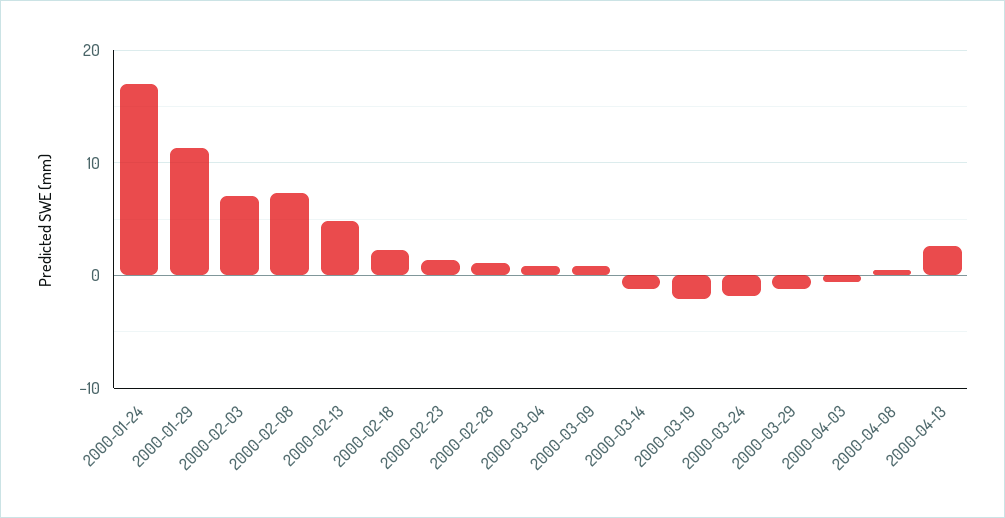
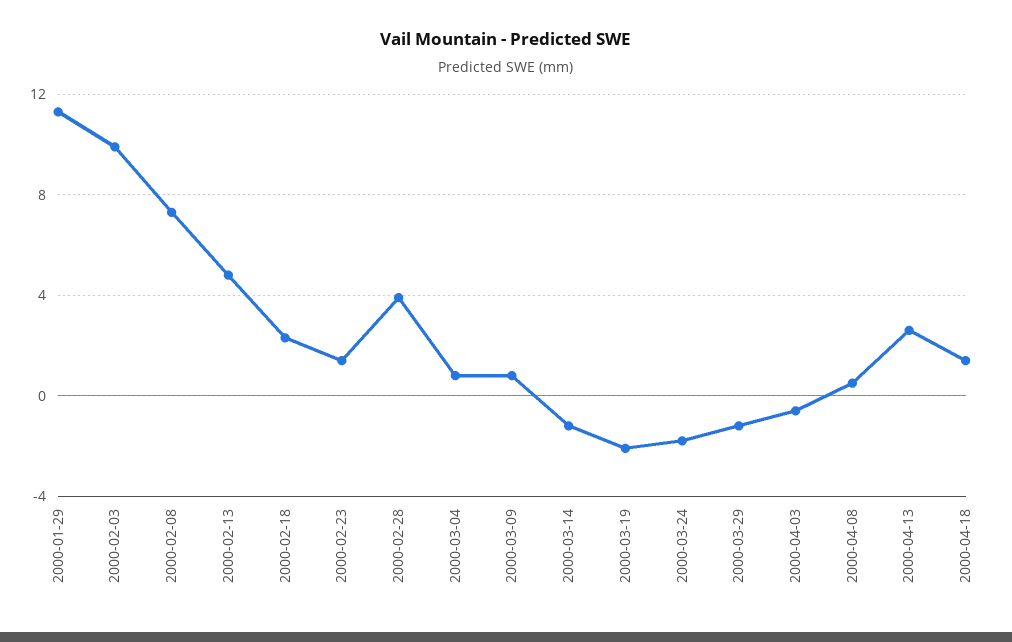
2000-01-24: 17 -> none
2000-02-03: 7 -> 10
2000-02-28: 1 -> 4
2000-04-18: none -> 1.5

